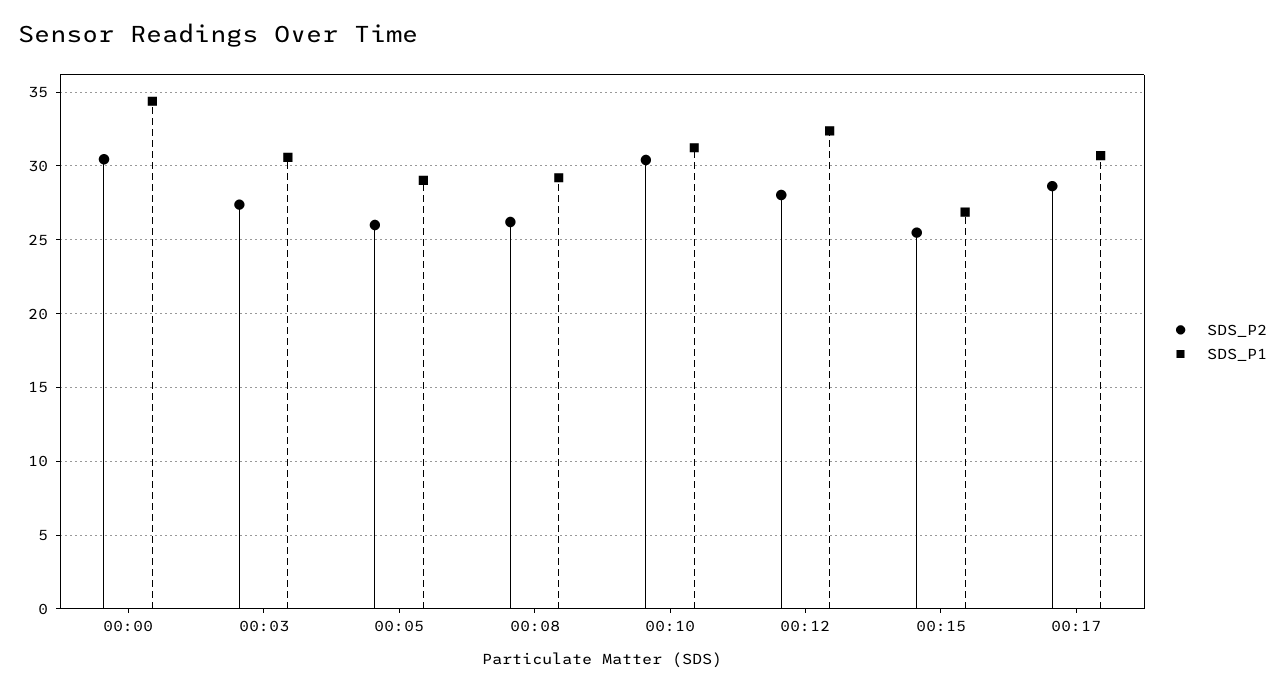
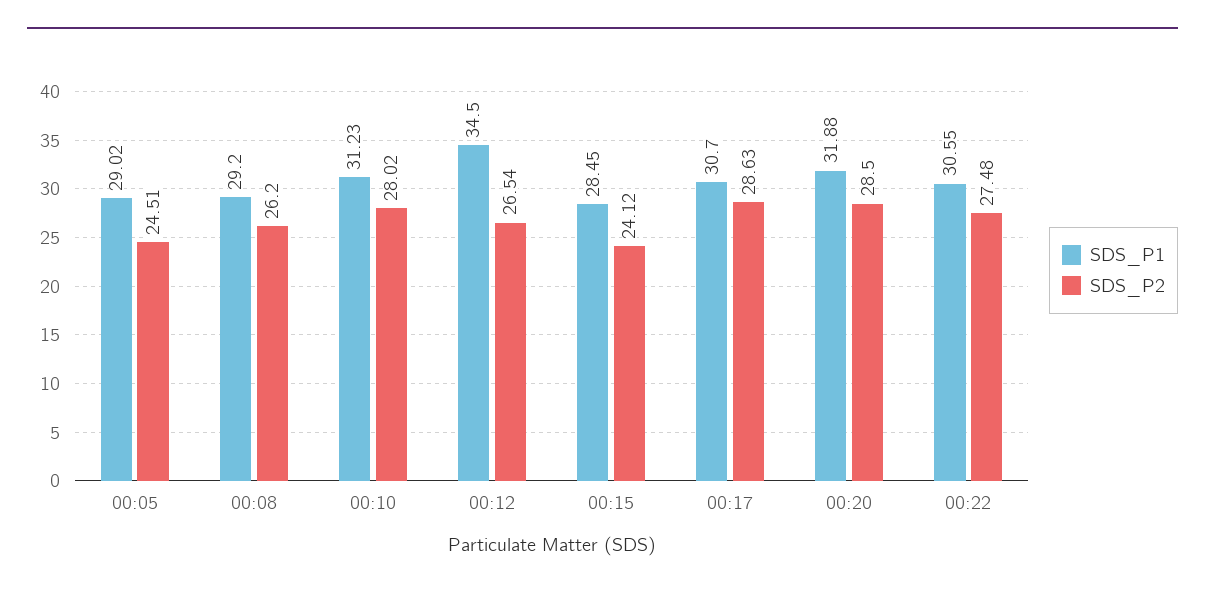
SDS_P2, 00:00: 30.5 -> none
SDS_P1, 00:00: 34.5 -> none
SDS_P2, 00:03: 27.5 -> none
SDS_P1, 00:03: 30.5 -> none
SDS_P2, 00:05: 26 -> 24.51
SDS_P2, 00:10: 30.5 -> 28.02
SDS_P2, 00:12: 28 -> 26.54
SDS_P1, 00:12: 32.5 -> 34.5
SDS_P2, 00:15: 25.5 -> 24.12
SDS_P1, 00:15: 27 -> 28.45
SDS_P1, 00:20: none -> 31.88
SDS_P2, 00:20: none -> 28.5
SDS_P1, 00:22: none -> 30.55
SDS_P2, 00:22: none -> 27.48

